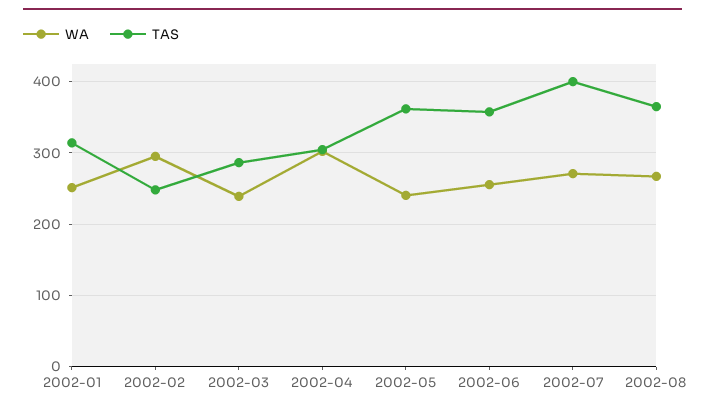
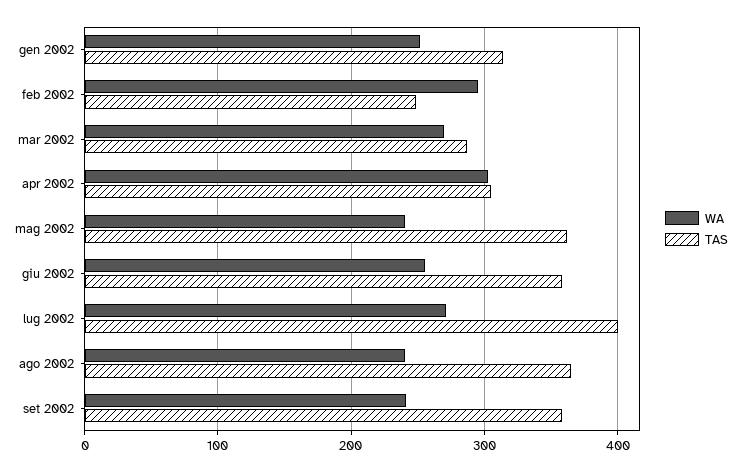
WA, 2002-03: 240 -> 270
WA, 2002-08: 270 -> 240
WA, set 2002: none -> 240
TAS, set 2002: none -> 360

